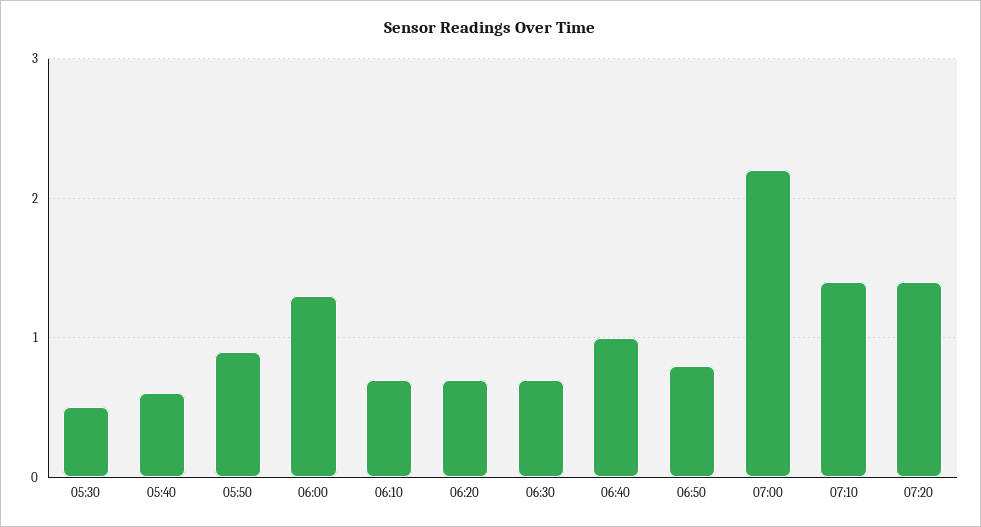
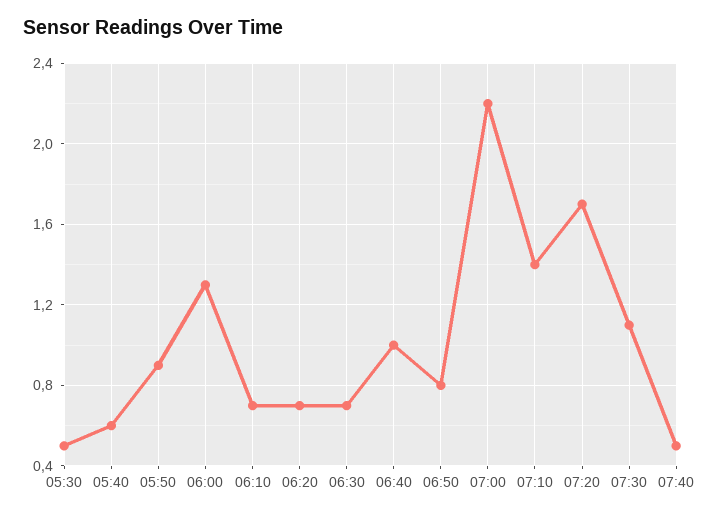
07:20: 1.4 -> 1.7
07:30: none -> 1.1
07:40: none -> 0.5

